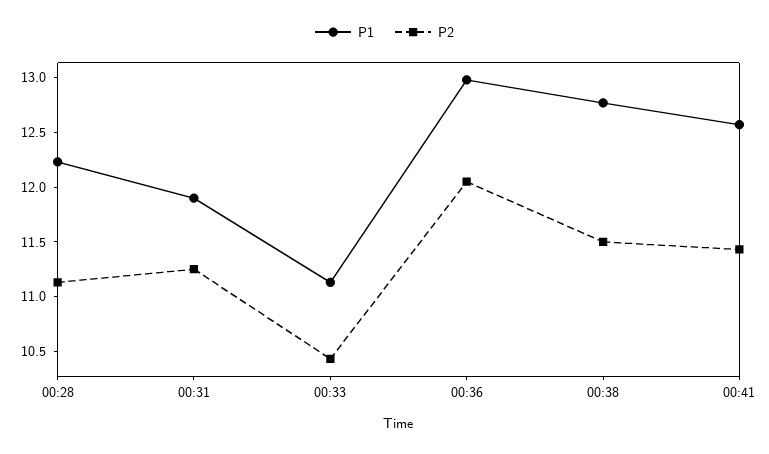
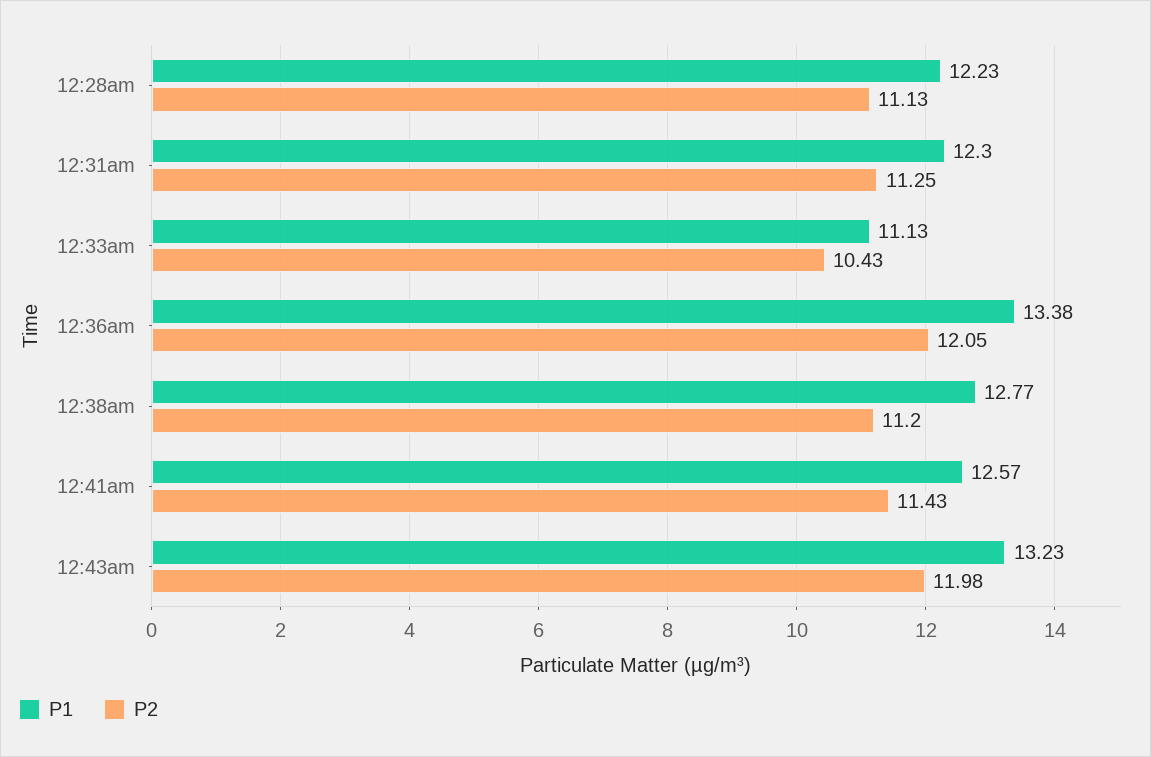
P1, 00:31: 11.9 -> 12.3
P1, 00:36: 13 -> 13.38
P2, 00:38: 11.5 -> 11.2
P1, 12:43am: none -> 13.23
P2, 12:43am: none -> 11.98

